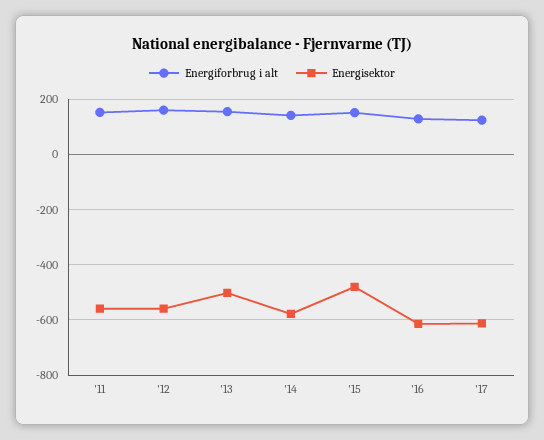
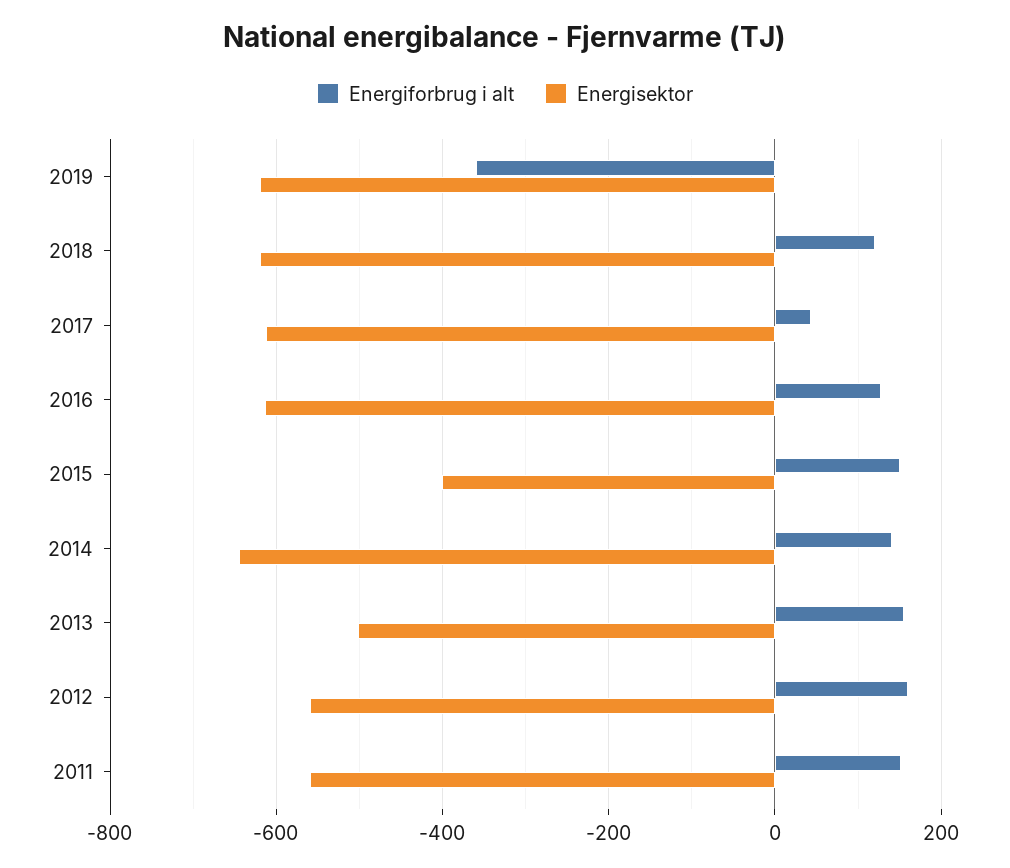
Energisektor, '14: -575 -> -640
Energisektor, '15: -475 -> -400
Energiforbrug i alt, '17: 125 -> 40
Energiforbrug i alt, 2019: none -> -360
Energisektor, 2019: none -> -620
Energiforbrug i alt, 2018: none -> 120
Energisektor, 2018: none -> -620

